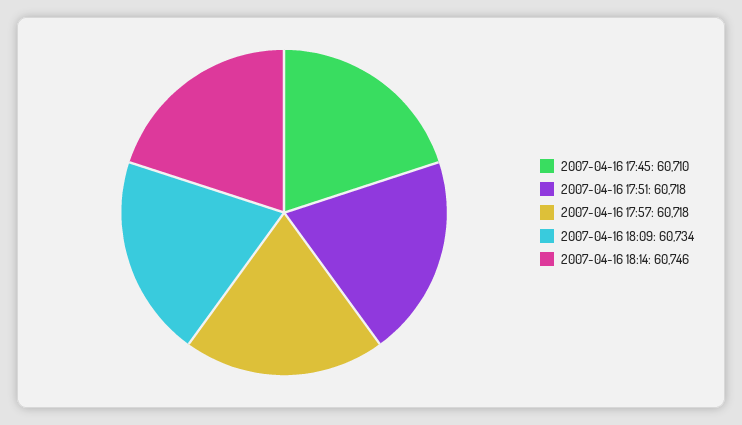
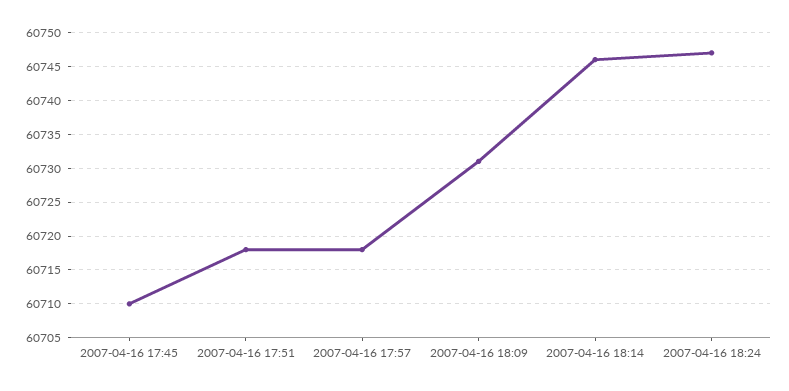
2007-04-16 18:09: 60734 -> 60731
2007-04-16 18:24: none -> 60747

